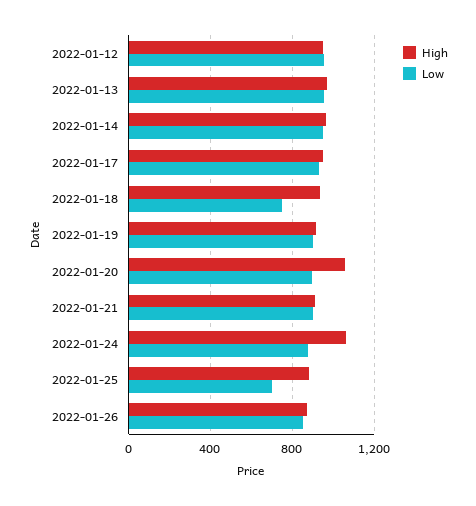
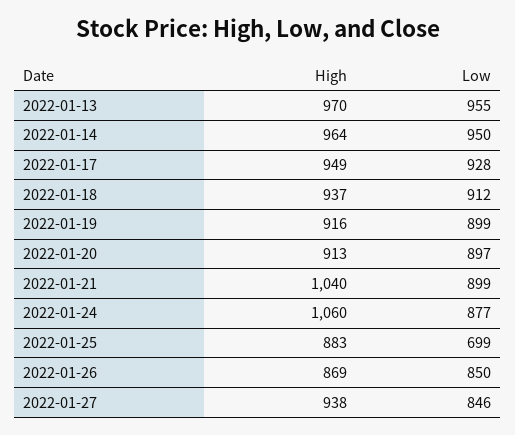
High, 2022-01-12: 950 -> none
Low, 2022-01-12: 950 -> none
Low, 2022-01-18: 750 -> 912
High, 2022-01-20: 1050 -> 913
High, 2022-01-21: 900 -> 1040
High, 2022-01-27: none -> 938
Low, 2022-01-27: none -> 846

